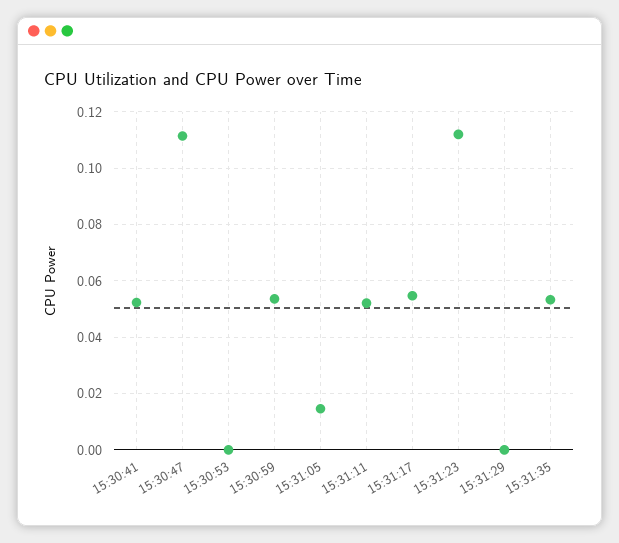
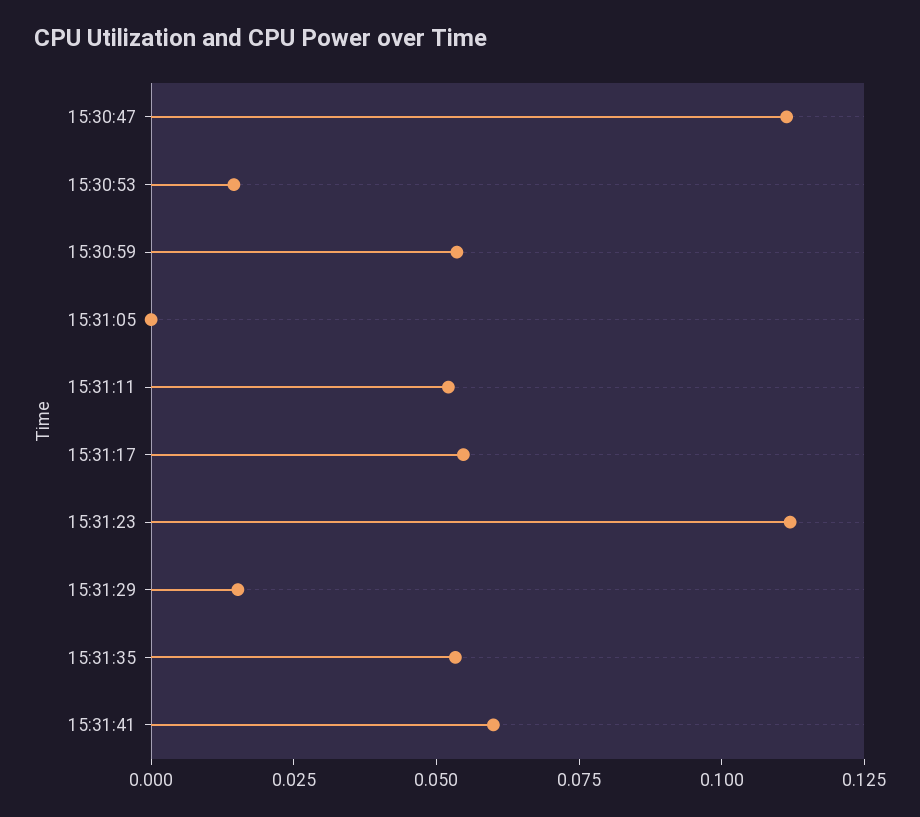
15:30:41: 0.0525 -> none
15:30:53: 0 -> 0.015
15:31:05: 0.015 -> 0
15:31:29: 0 -> 0.015
15:31:41: none -> 0.06

